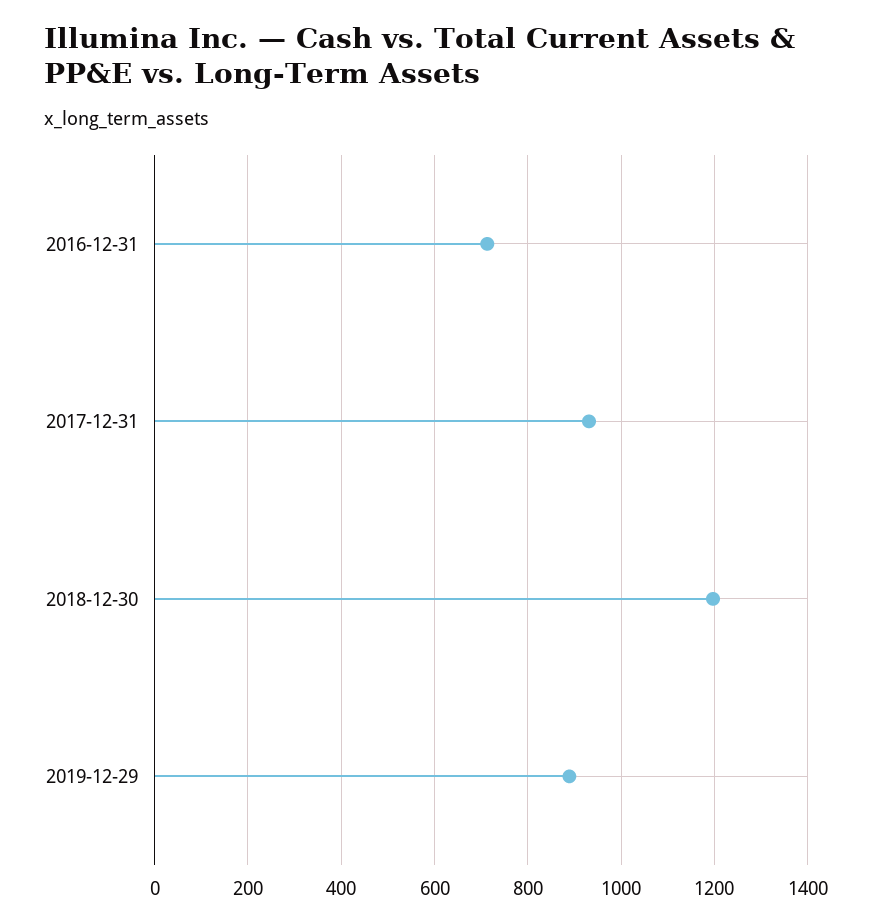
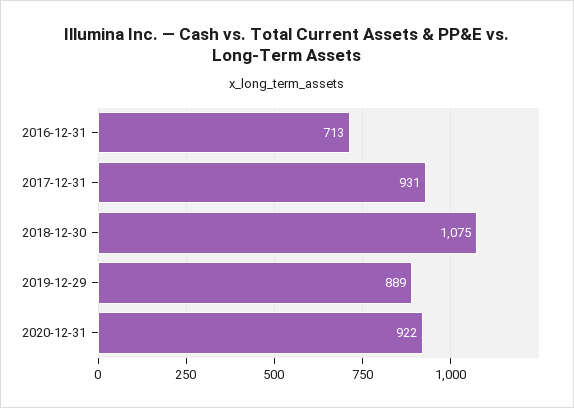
2018-12-30: 1200 -> 1075
2020-12-31: none -> 922

